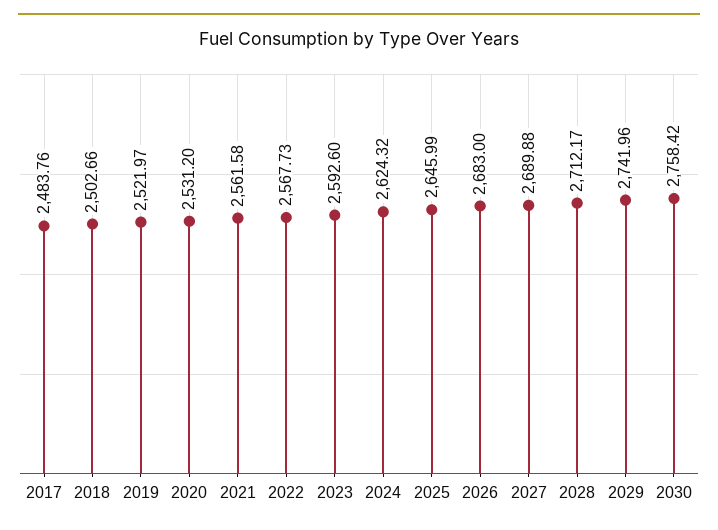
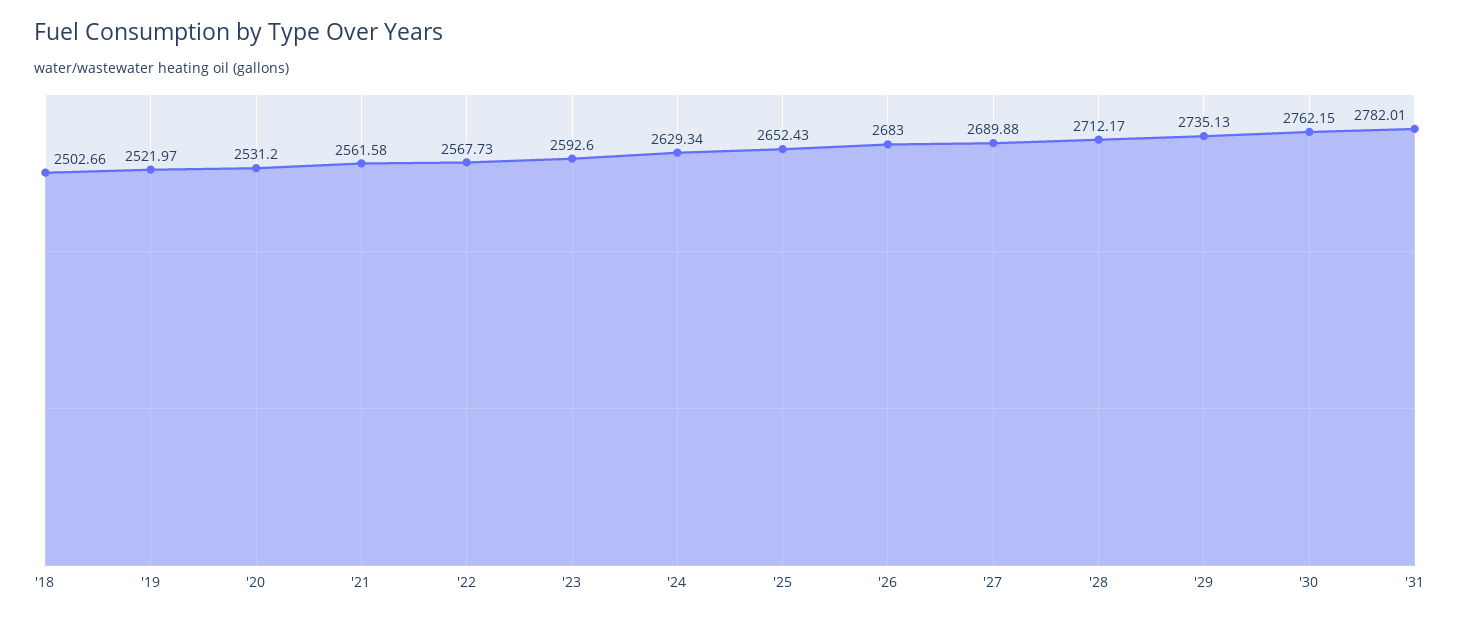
2017: 2483.76 -> none
2024: 2624.32 -> 2629.34
2025: 2645.99 -> 2652.43
2029: 2741.96 -> 2735.13
2030: 2758.42 -> 2762.15
'31: none -> 2782.01

